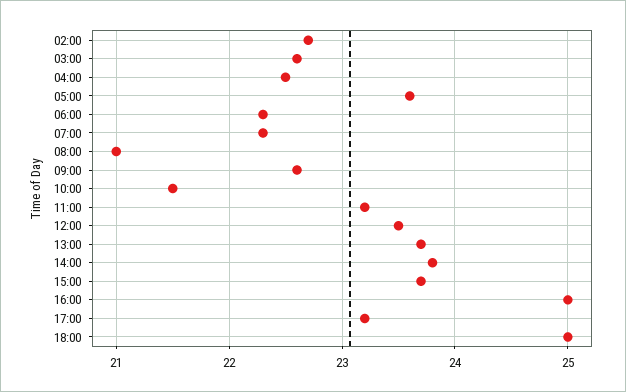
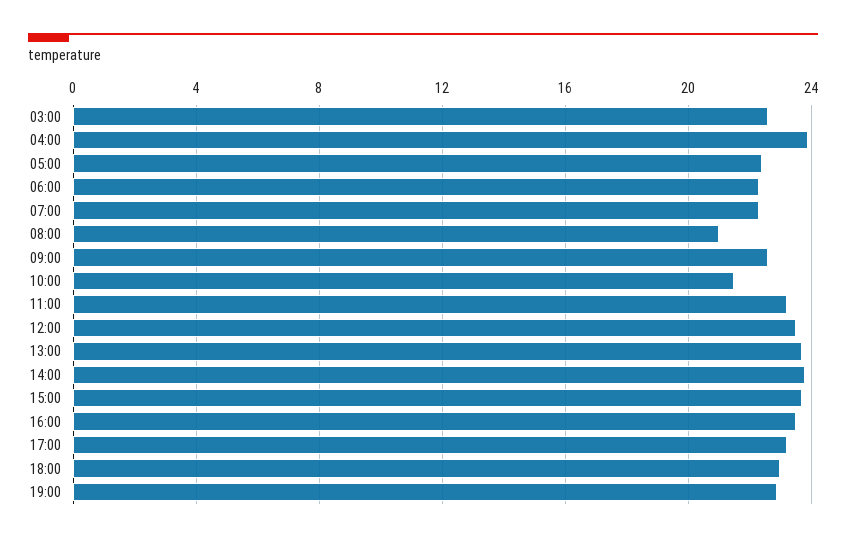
02:00: 22.7 -> none
04:00: 22.5 -> 24
05:00: 23.6 -> 22.5
16:00: 25 -> 23.5
18:00: 25 -> 23
19:00: none -> 23

